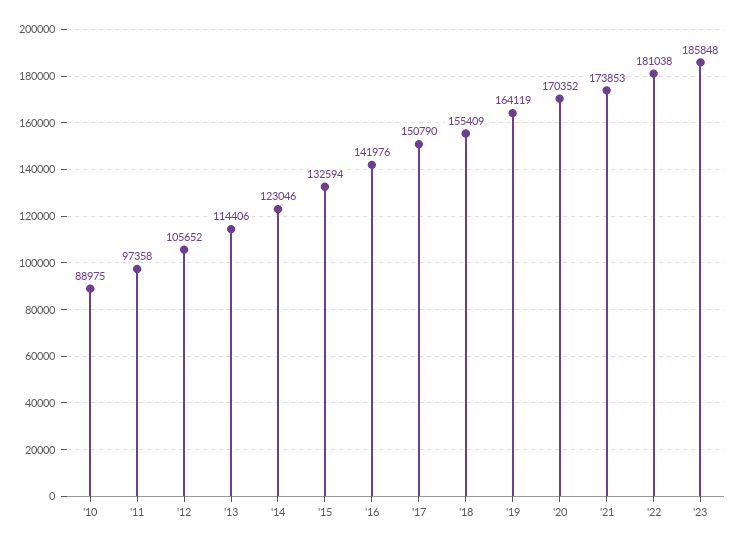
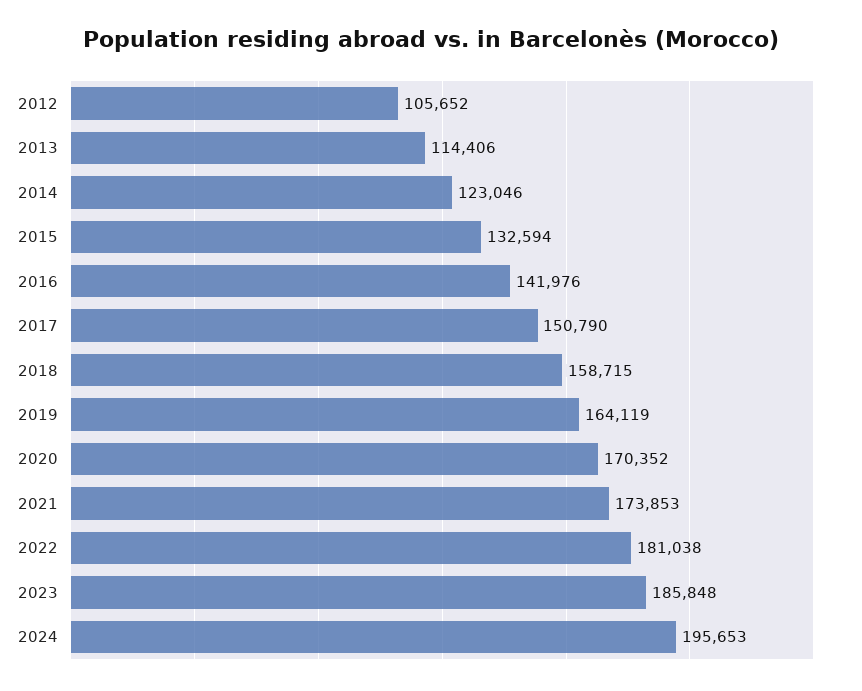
'10: 88975 -> none
'11: 97358 -> none
'18: 155409 -> 158715
2024: none -> 195653

